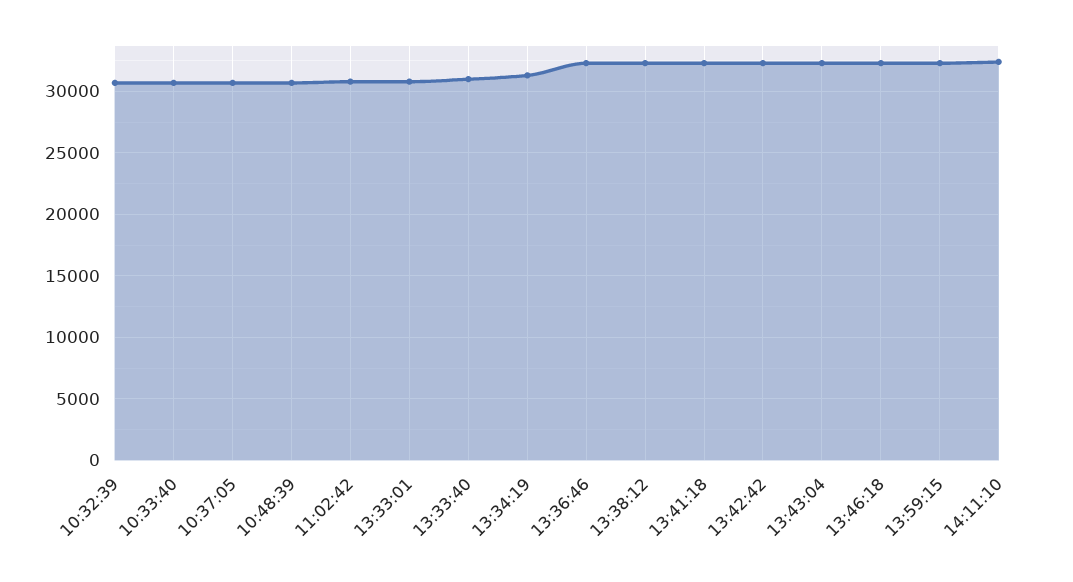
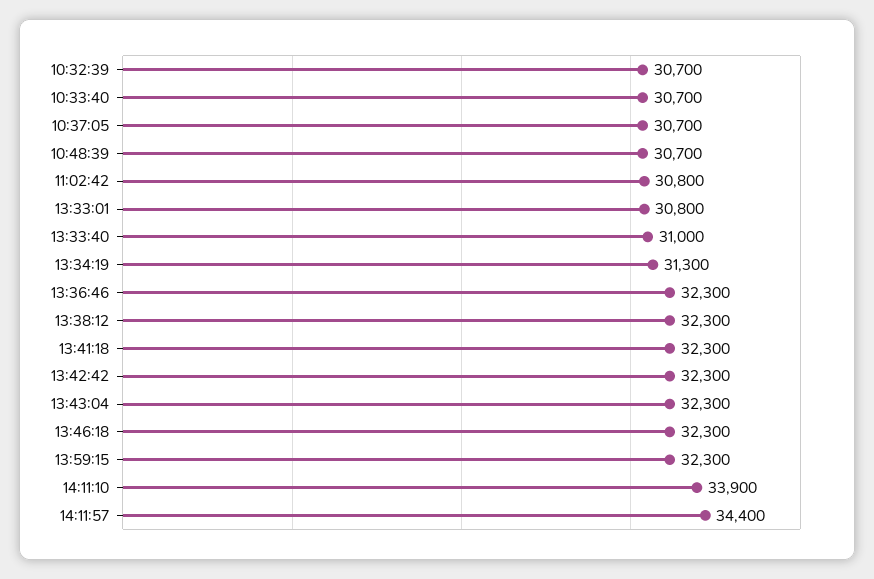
14:11:10: 32500 -> 33900
14:11:57: none -> 34400

